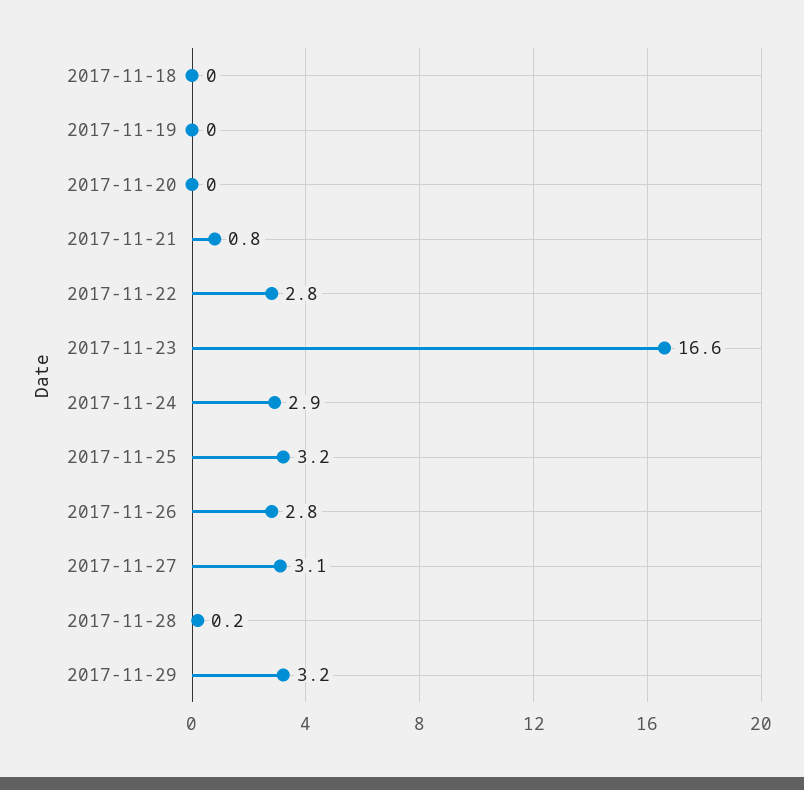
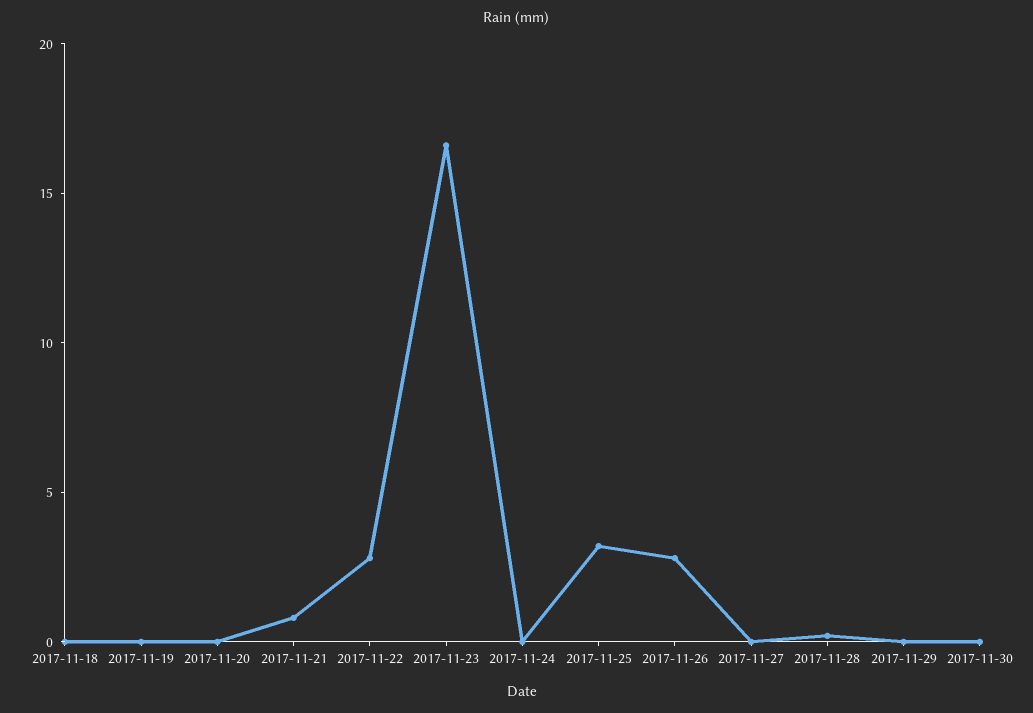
2017-11-24: 2.9 -> 0
2017-11-27: 3.1 -> 0
2017-11-29: 3.2 -> 0
2017-11-30: none -> 0

